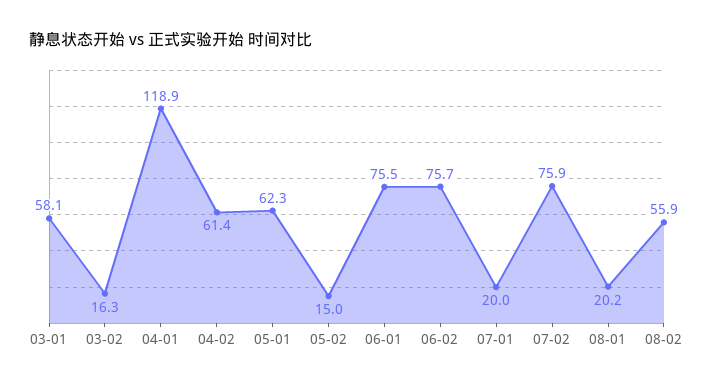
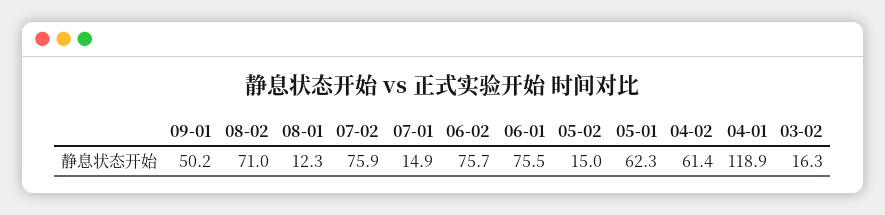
03-01: 58.1 -> none
07-01: 20 -> 14.9
08-01: 20.2 -> 12.3
08-02: 55.9 -> 71
09-01: none -> 50.2

